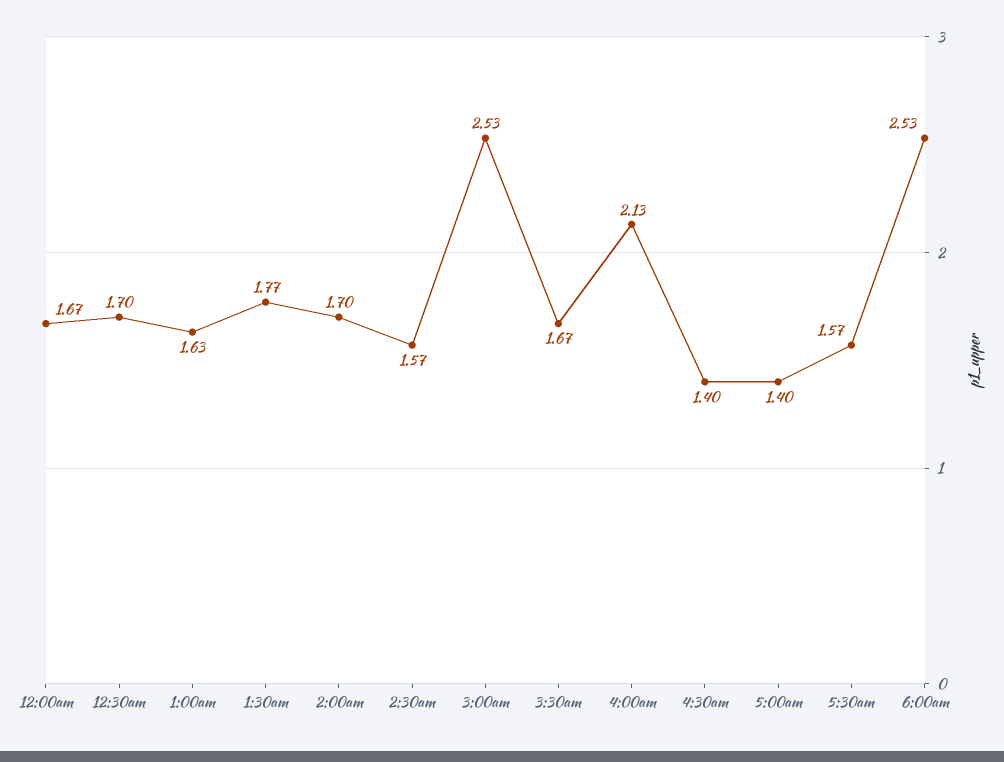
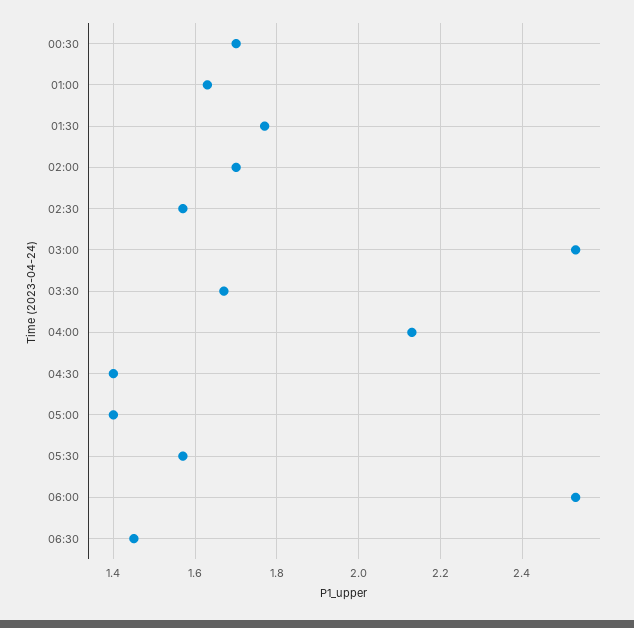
12:00am: 1.67 -> none
06:30: none -> 1.45

